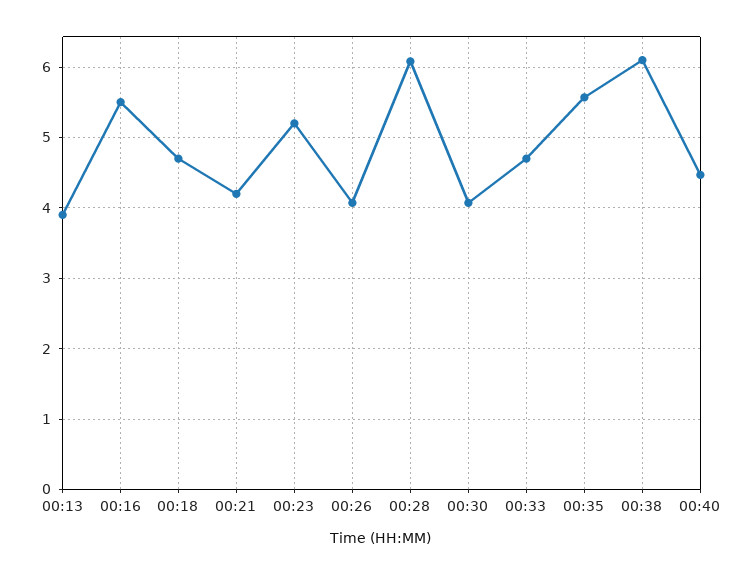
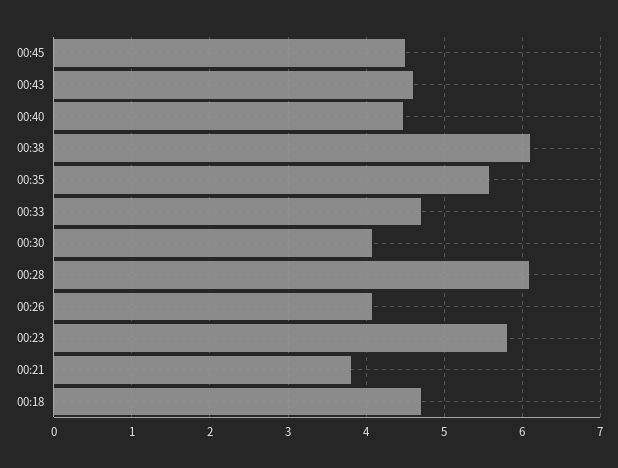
00:13: 3.9 -> none
00:16: 5.5 -> none
00:21: 4.2 -> 3.8
00:23: 5.2 -> 5.8
00:45: none -> 4.5
00:43: none -> 4.6

